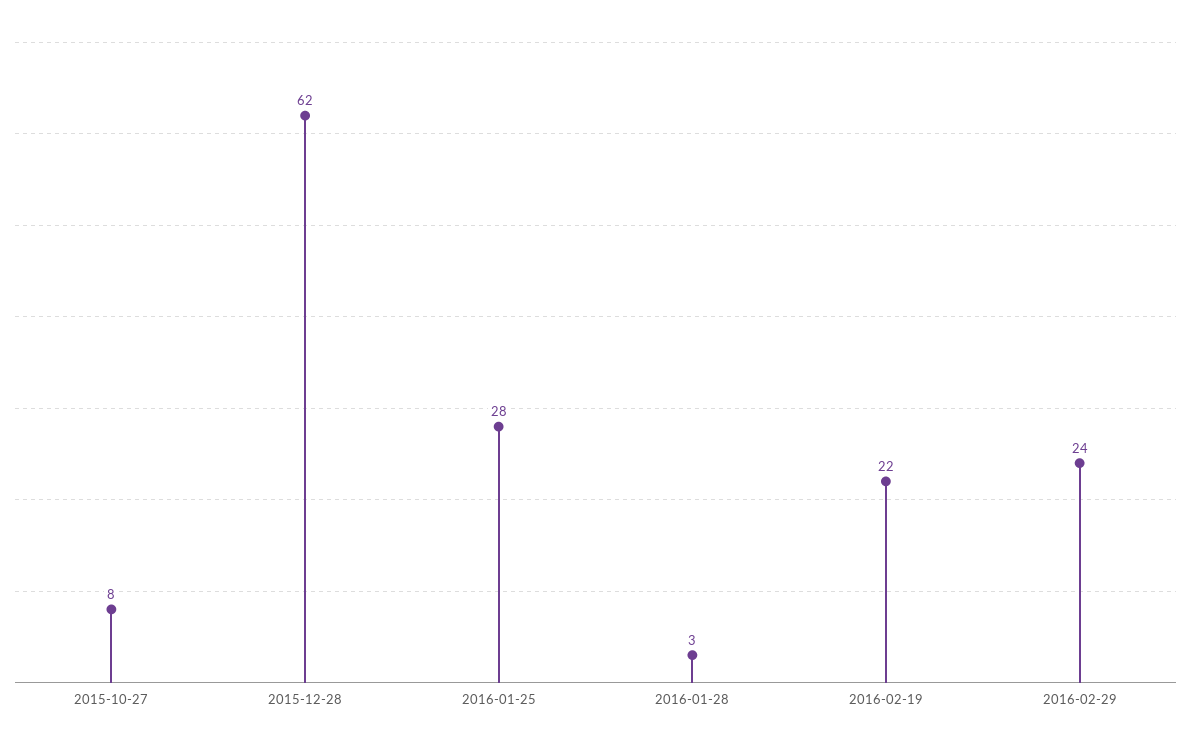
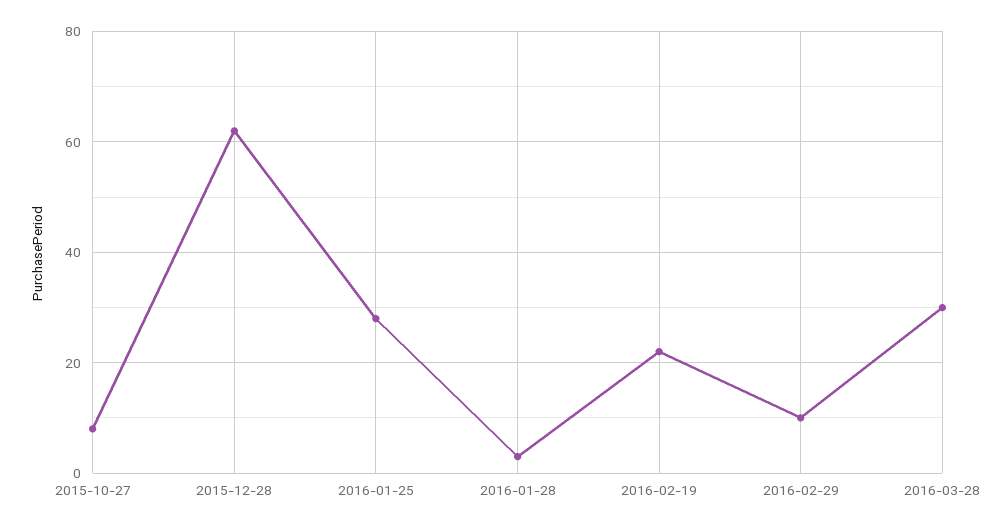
2016-02-29: 24 -> 10
2016-03-28: none -> 30

